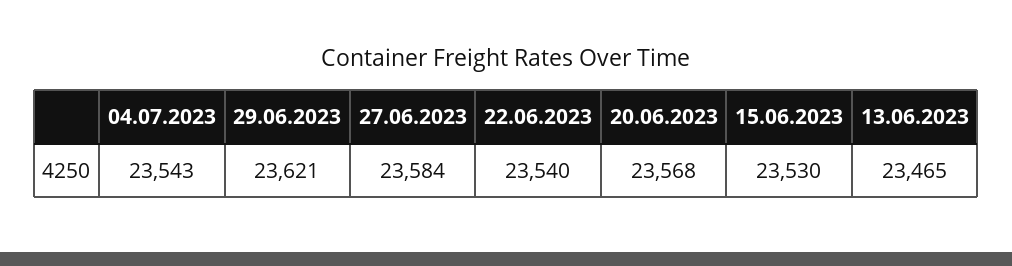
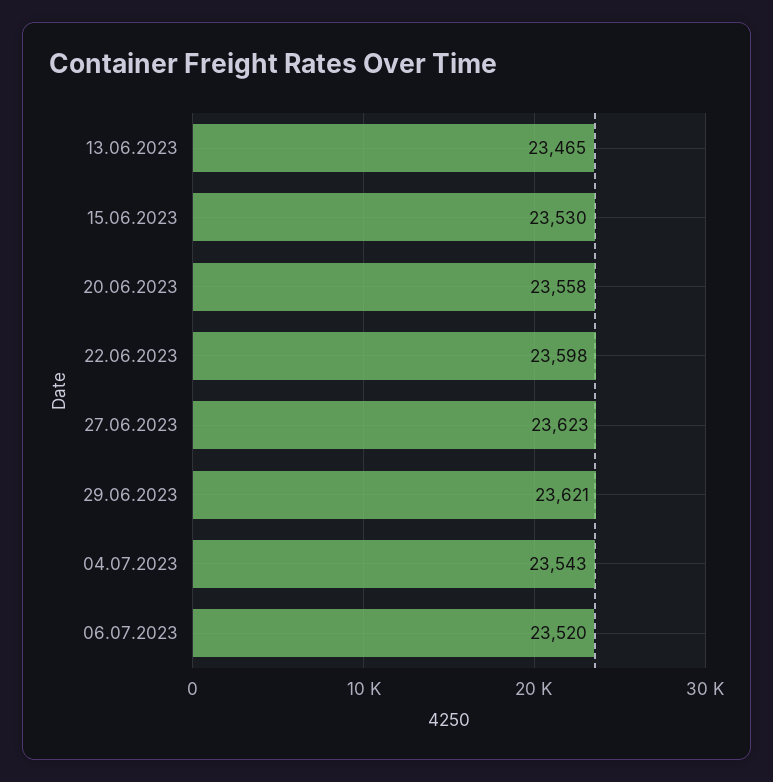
27.06.2023: 23584 -> 23623
22.06.2023: 23540 -> 23598
20.06.2023: 23568 -> 23558
06.07.2023: none -> 23520

